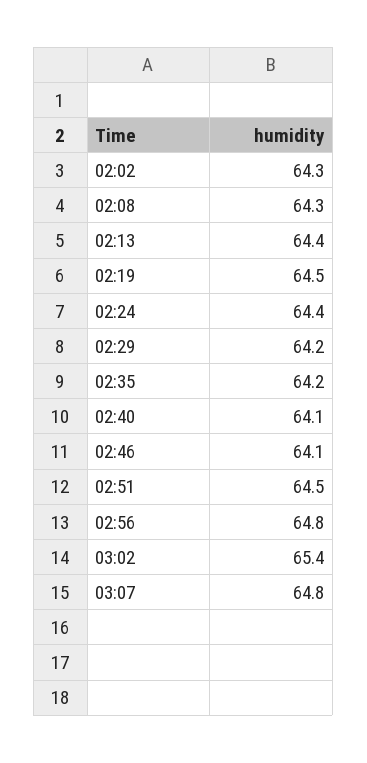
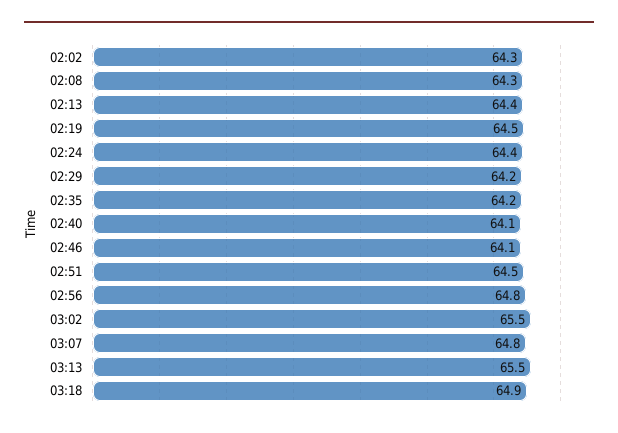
03:02: 65.4 -> 65.5
03:13: none -> 65.5
03:18: none -> 64.9

